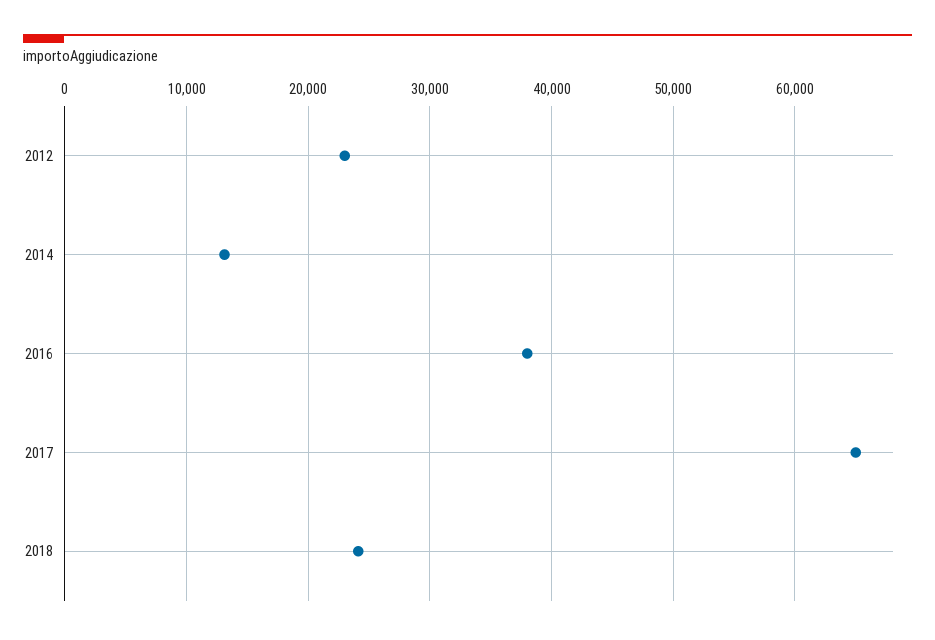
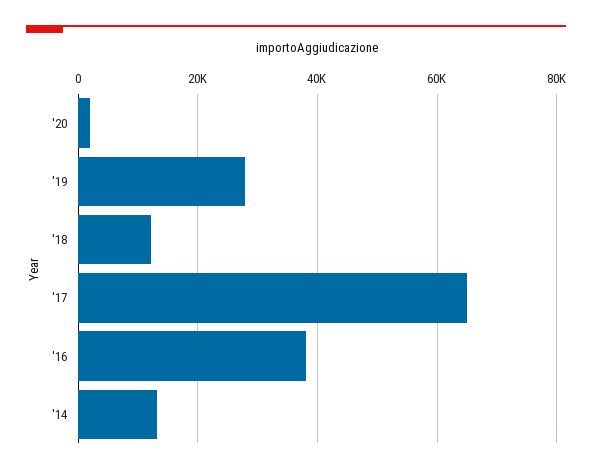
2012: 23000 -> none
2018: 24000 -> 12000
'20: none -> 2000
'19: none -> 28000

